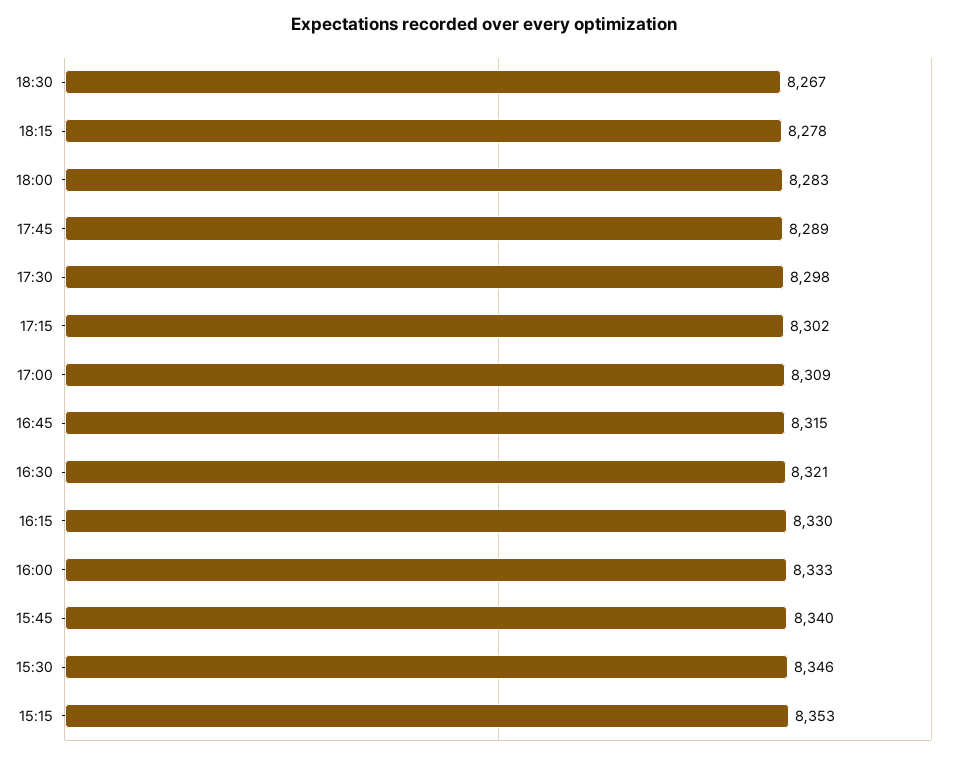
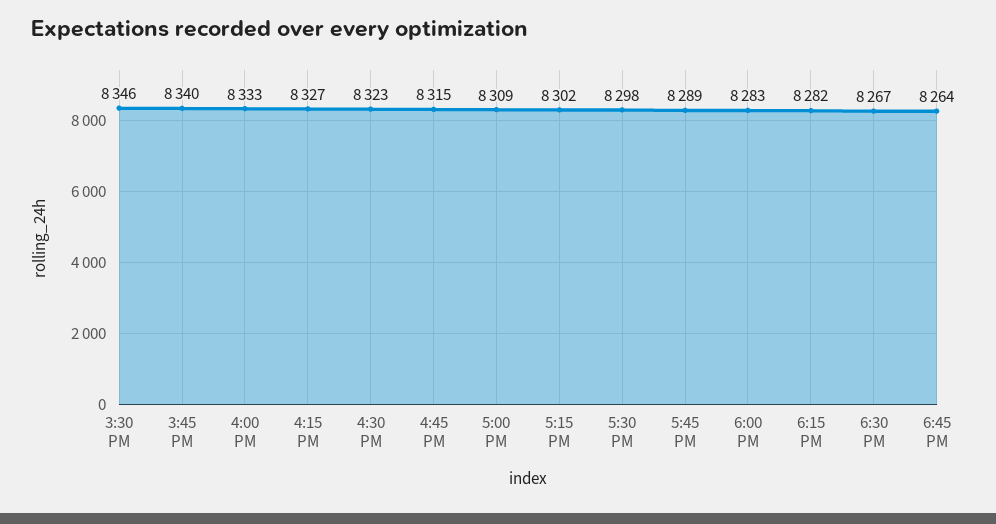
18:15: 8278 -> 8282
16:30: 8321 -> 8323
16:15: 8330 -> 8327
15:15: 8353 -> none
6:45 PM: none -> 8264

